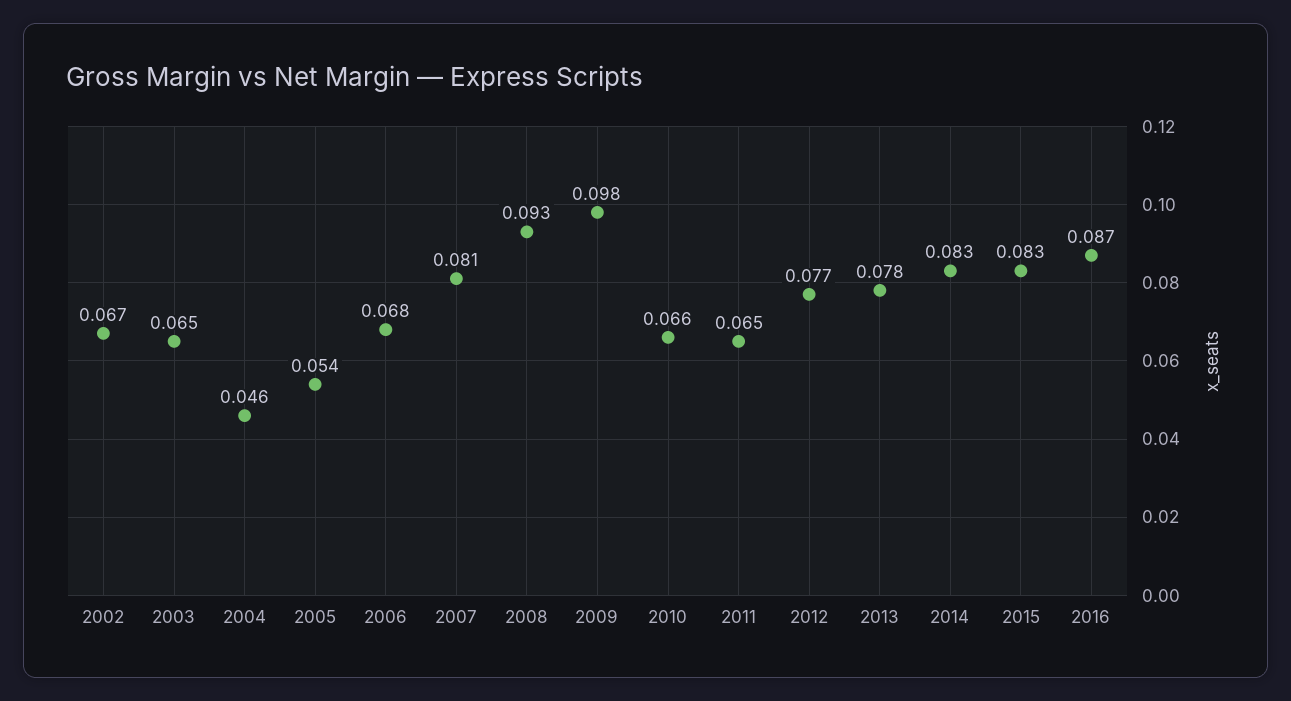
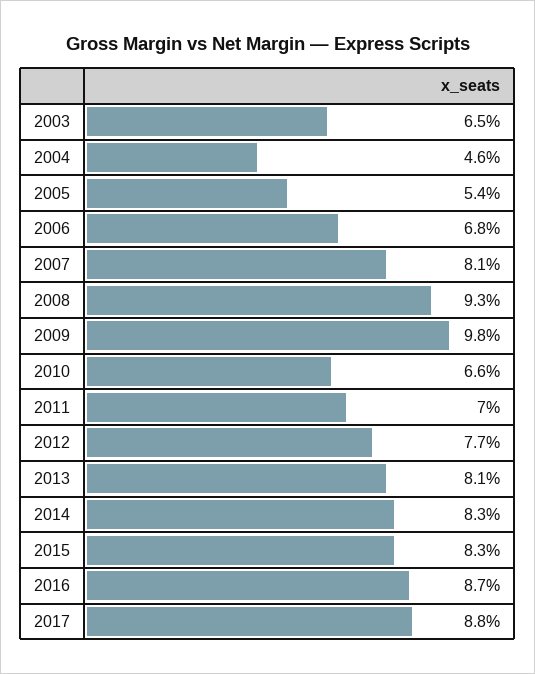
2002: 0.067 -> none
2011: 0.065 -> 0.07
2013: 0.078 -> 0.081
2017: none -> 0.088

